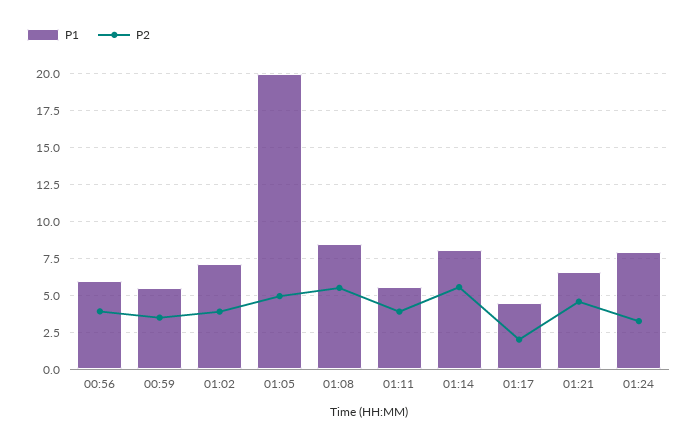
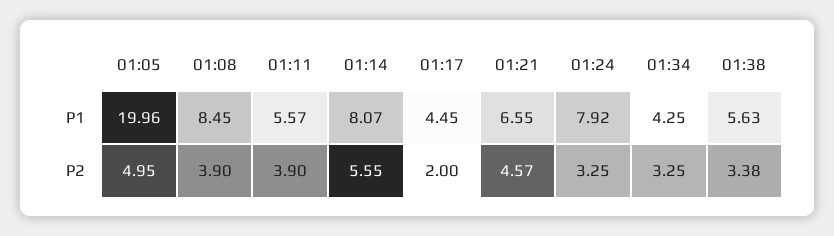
P1, 00:56: 6 -> none
P2, 00:56: 4 -> none
P1, 00:59: 5.5 -> none
P2, 00:59: 3.5 -> none
P1, 01:02: 7 -> none
P2, 01:02: 4 -> none
P2, 01:08: 5.5 -> 3.9
P1, 01:34: none -> 4.25
P1, 01:38: none -> 5.63
P2, 01:34: none -> 3.25
P2, 01:38: none -> 3.38

